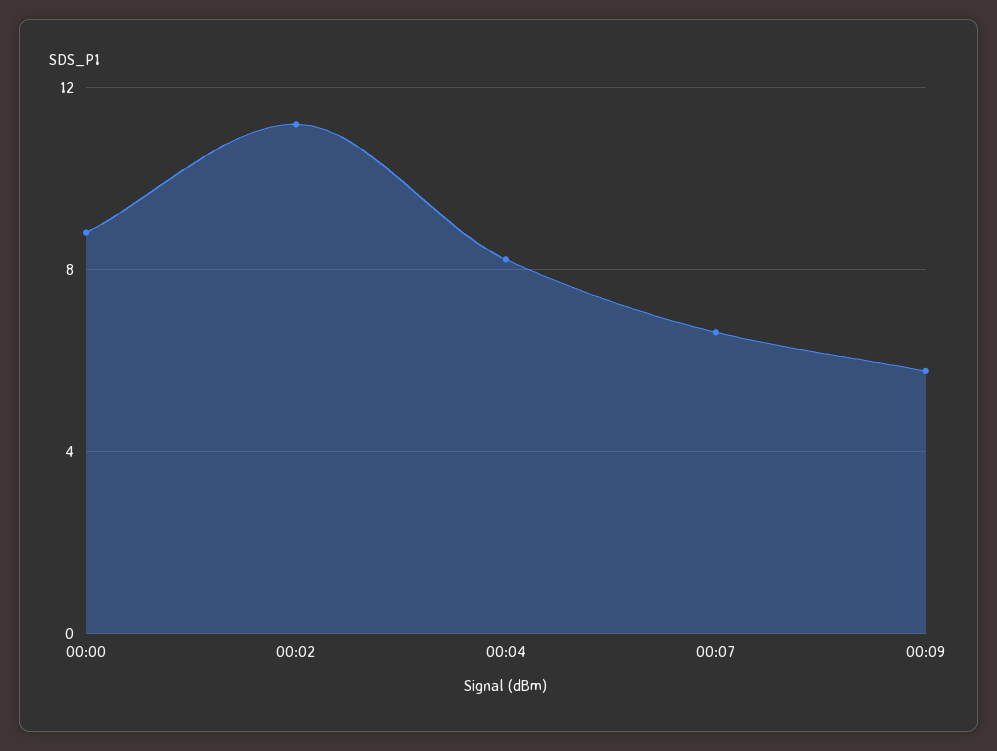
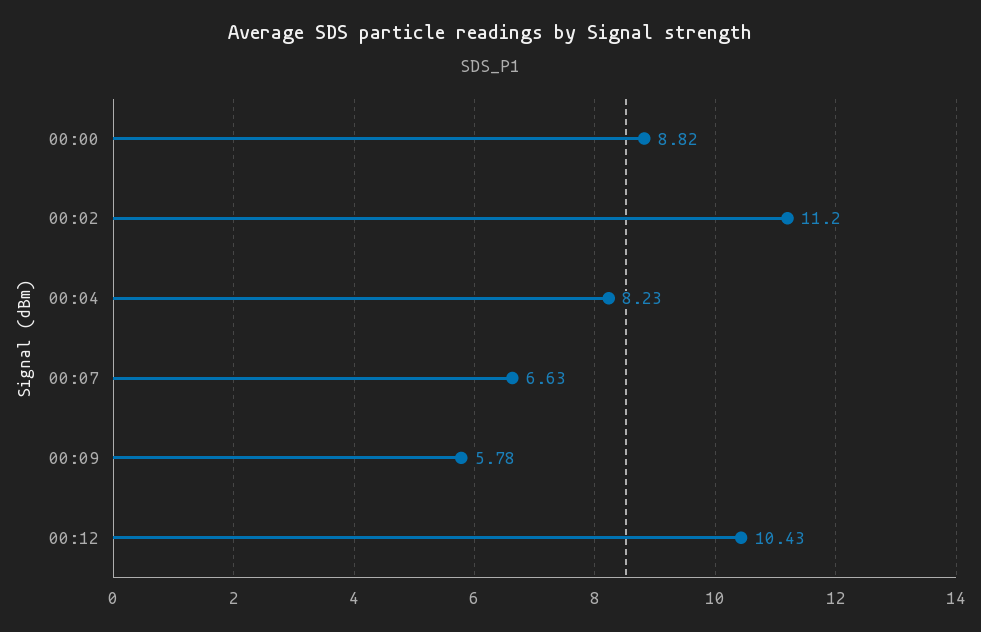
00:12: none -> 10.43

